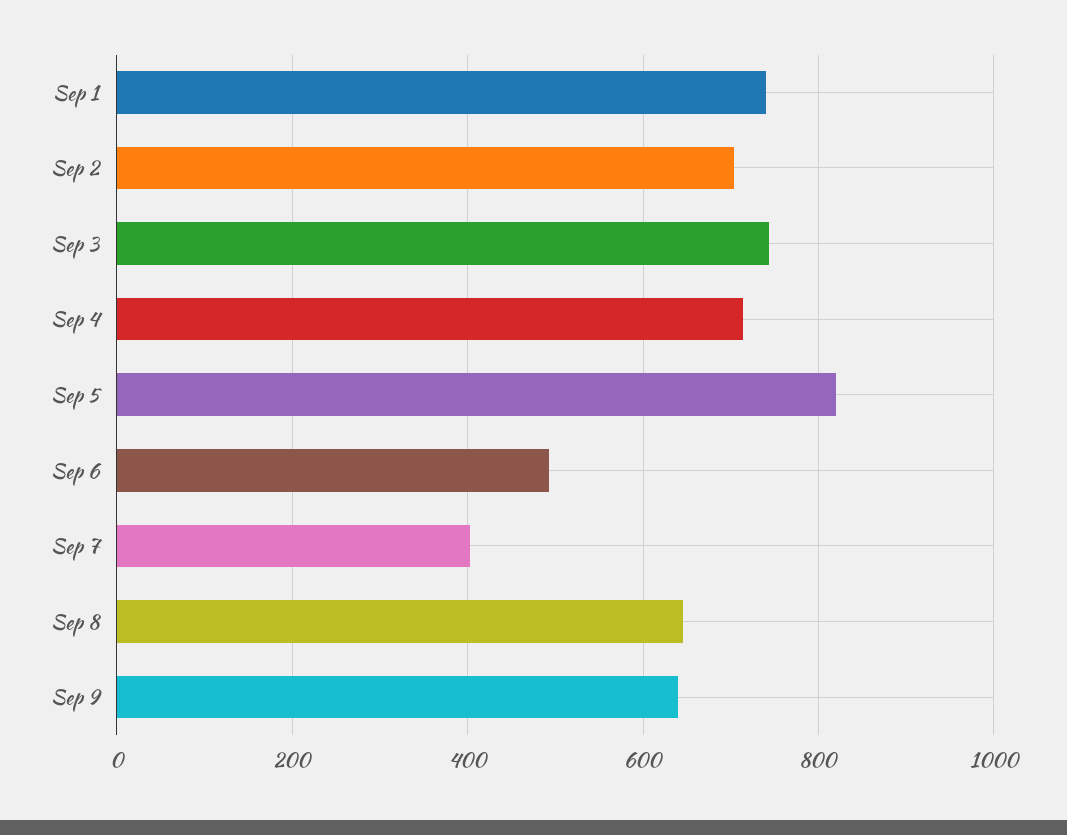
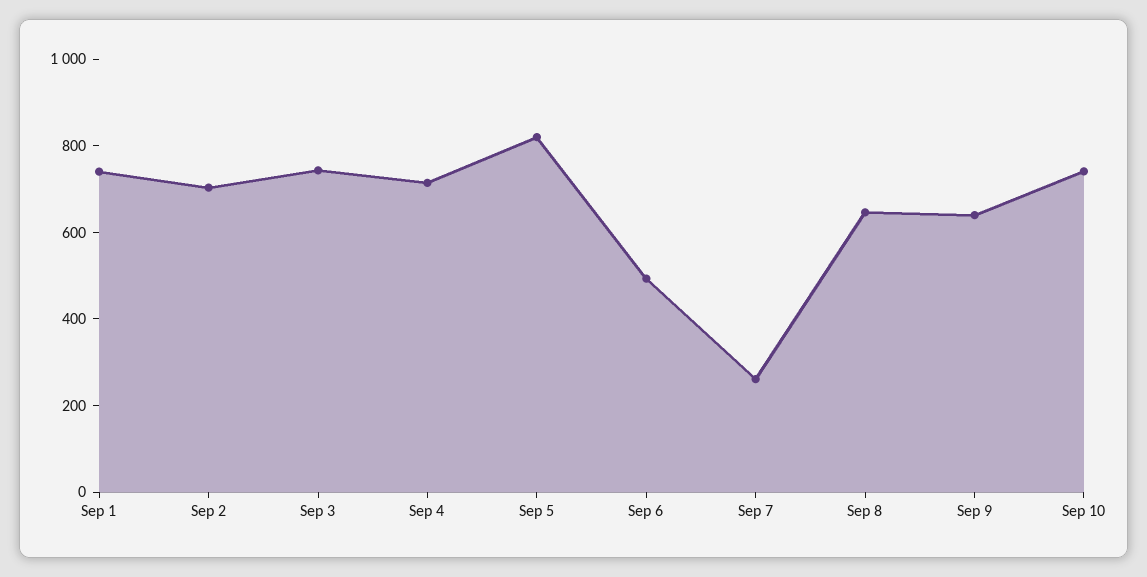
Sep 7: 400 -> 250
Sep 10: none -> 750

